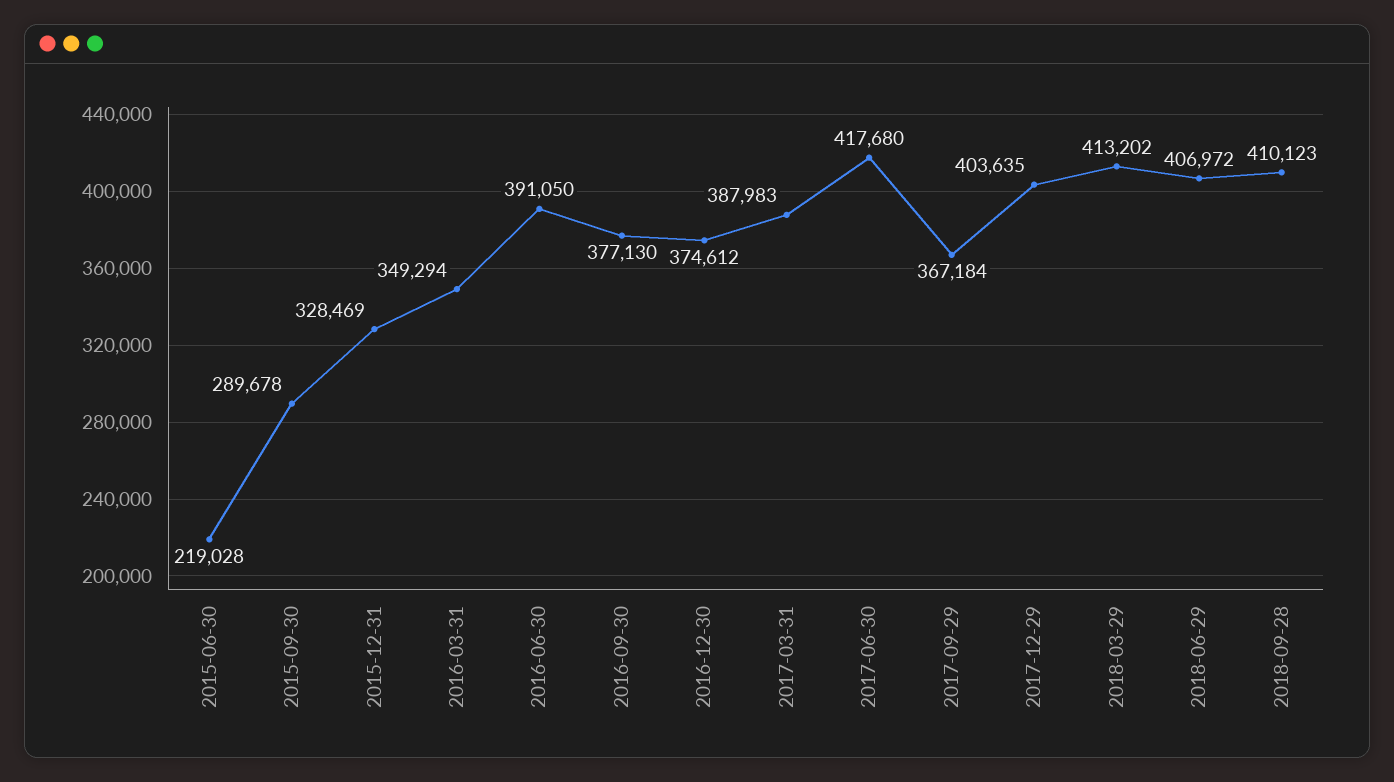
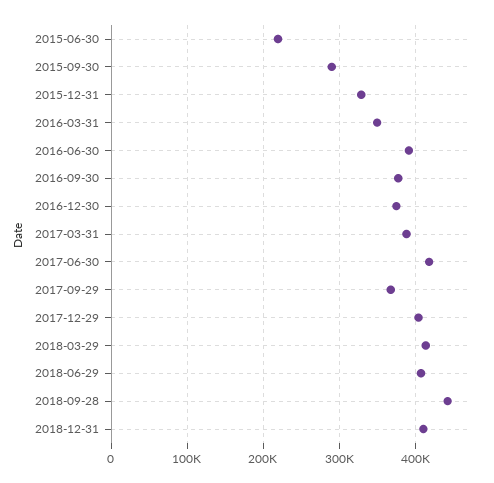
2018-09-28: 410123 -> 440000
2018-12-31: none -> 410000

